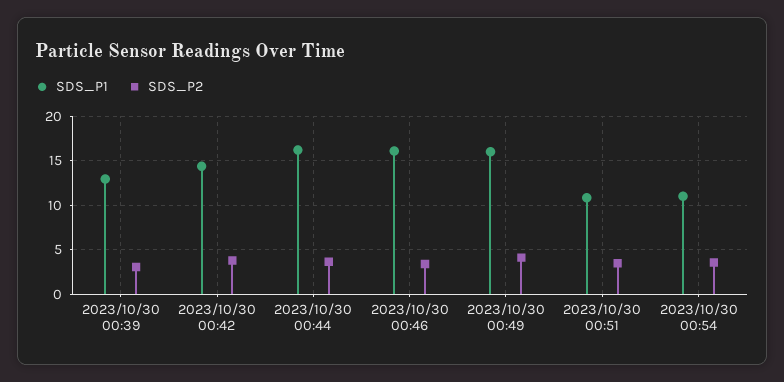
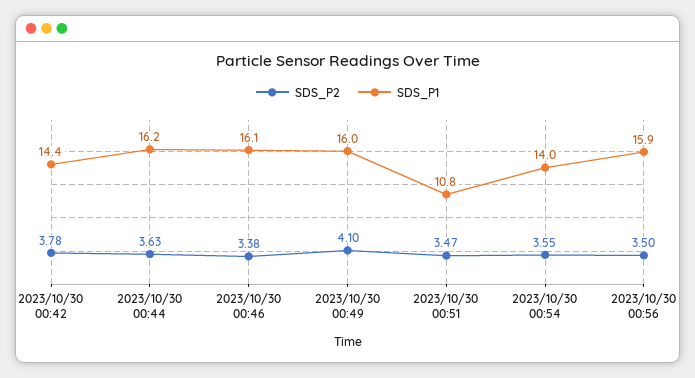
SDS_P1, 2023/10/30 00:39: 13 -> none
SDS_P2, 2023/10/30 00:39: 3 -> none
SDS_P1, 2023/10/30 00:54: 11 -> 14
SDS_P2, 2023/10/30 00:56: none -> 3.5
SDS_P1, 2023/10/30 00:56: none -> 15.9

